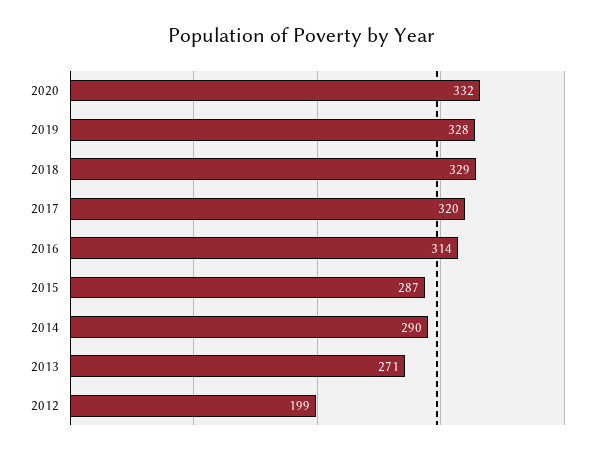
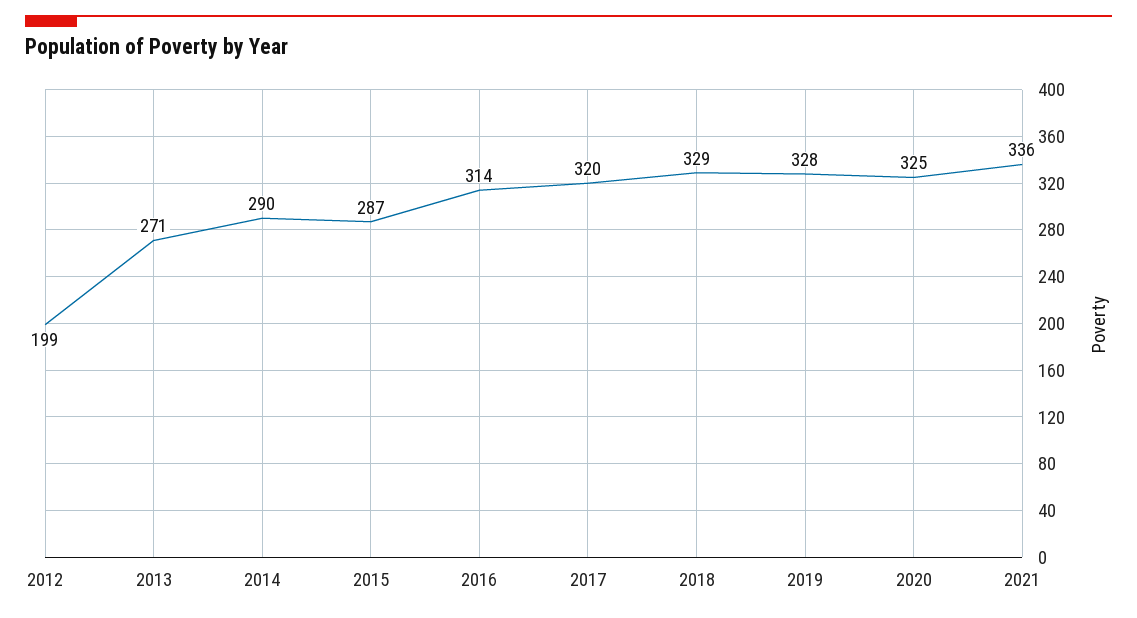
2020: 332 -> 325
2021: none -> 336

